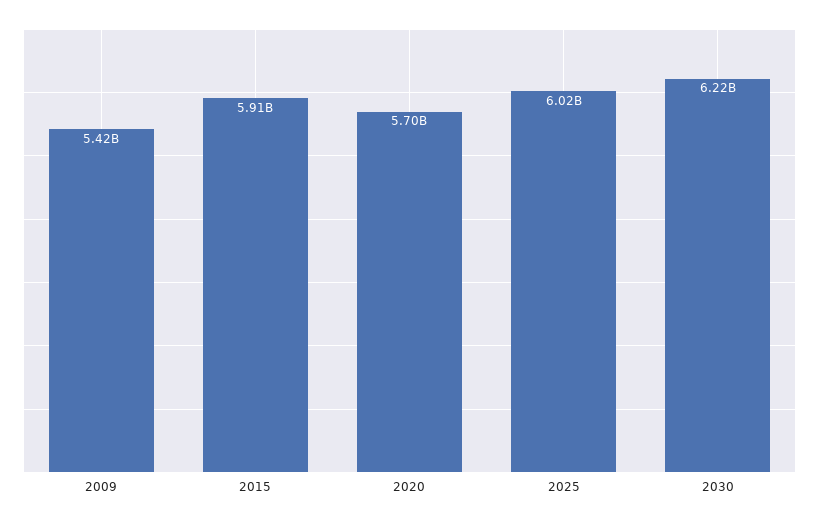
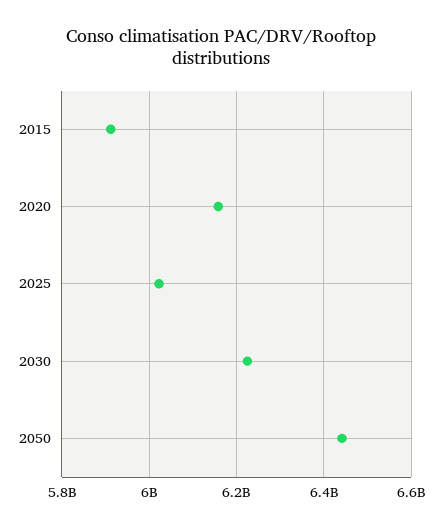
2009: 5420000000 -> none
2020: 5700000000 -> 6160000000
2050: none -> 6440000000

